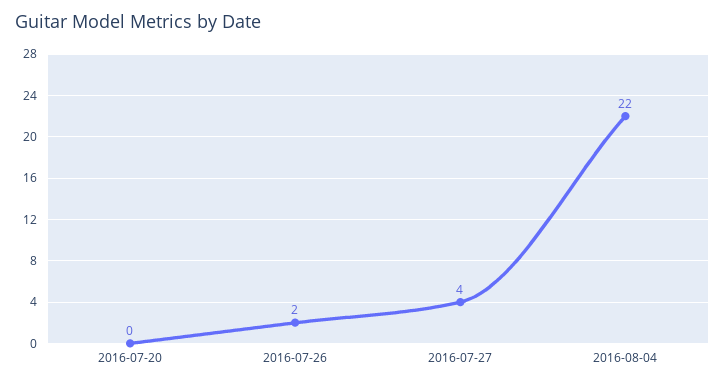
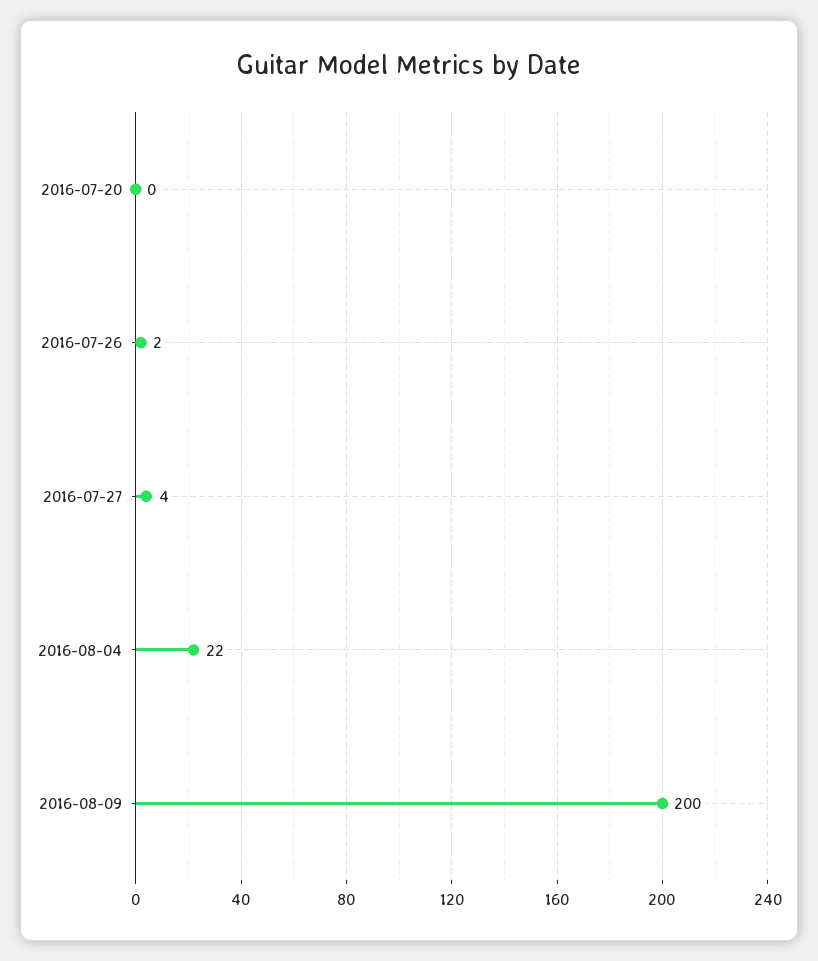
2016-08-09: none -> 200

